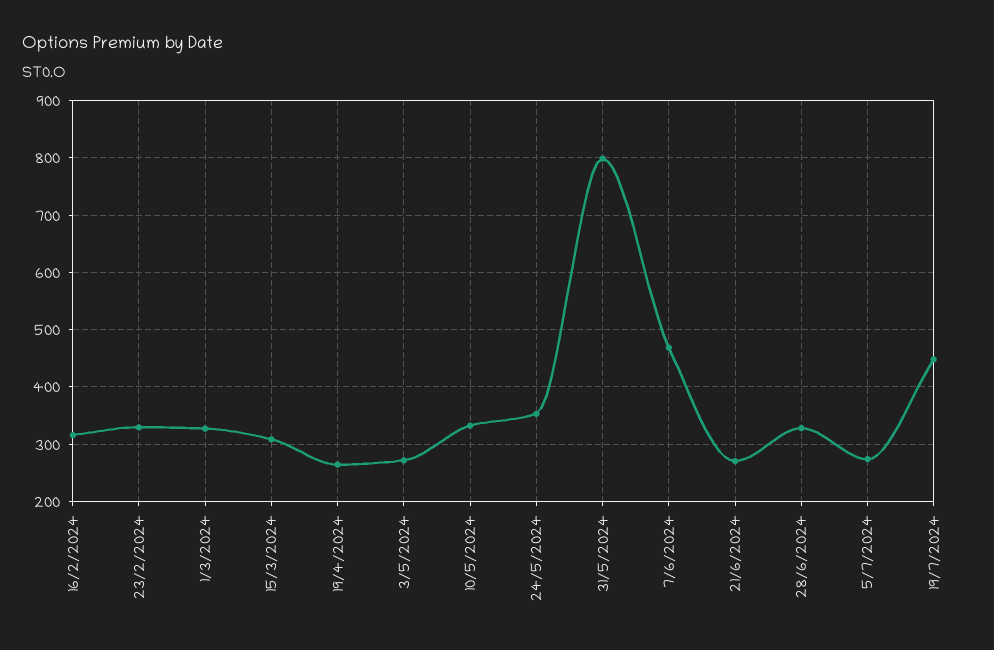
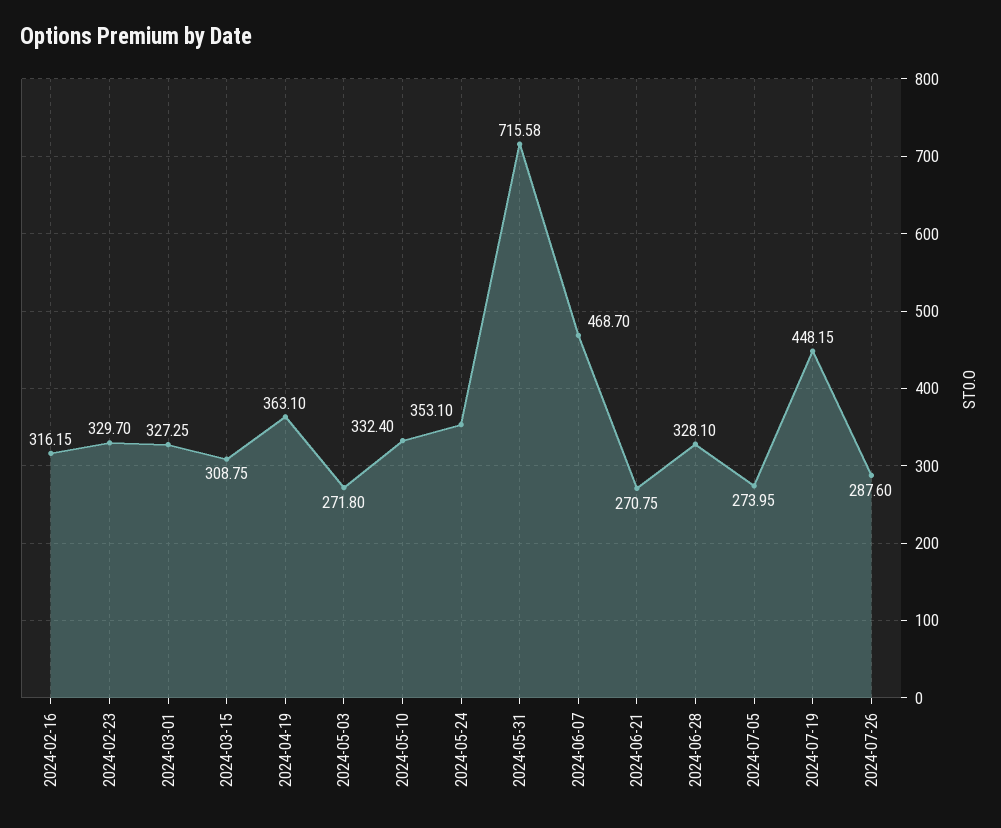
19/4/2024: 260 -> 363.1
31/5/2024: 800 -> 715.58
2024-07-26: none -> 287.6

